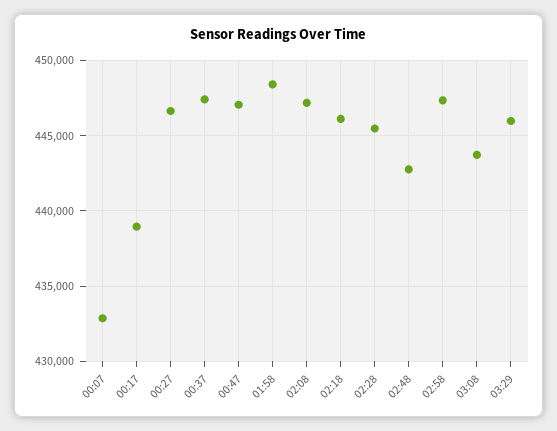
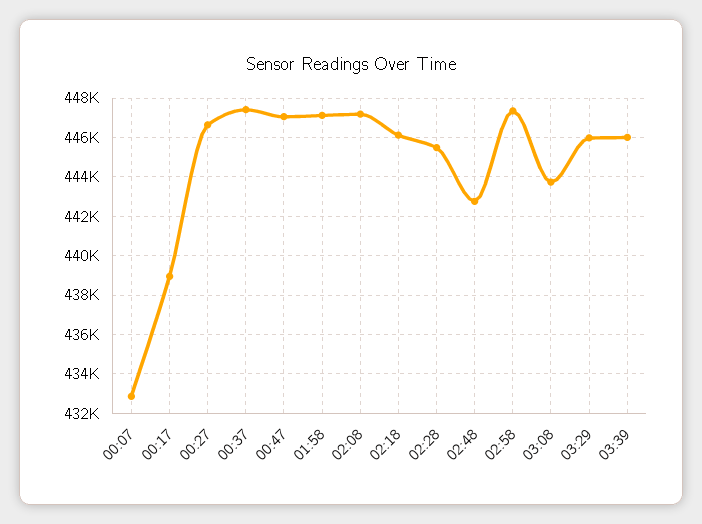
01:58: 448500 -> 447000
03:39: none -> 446000

